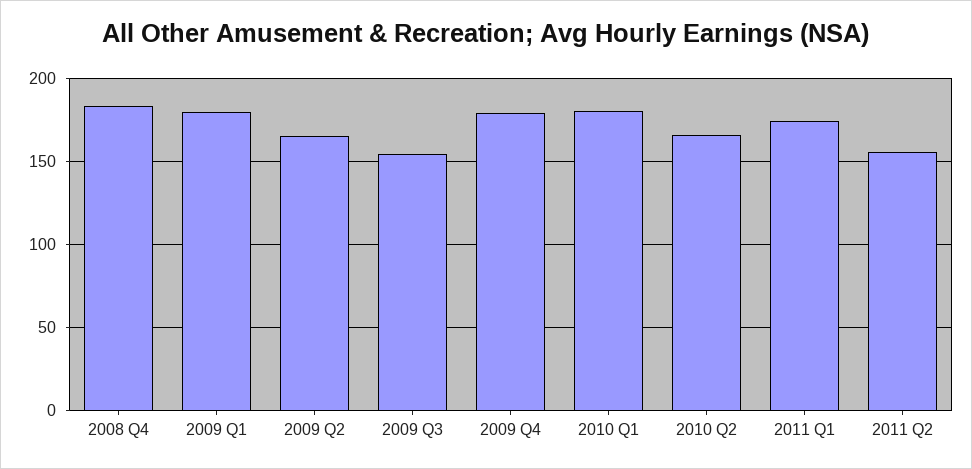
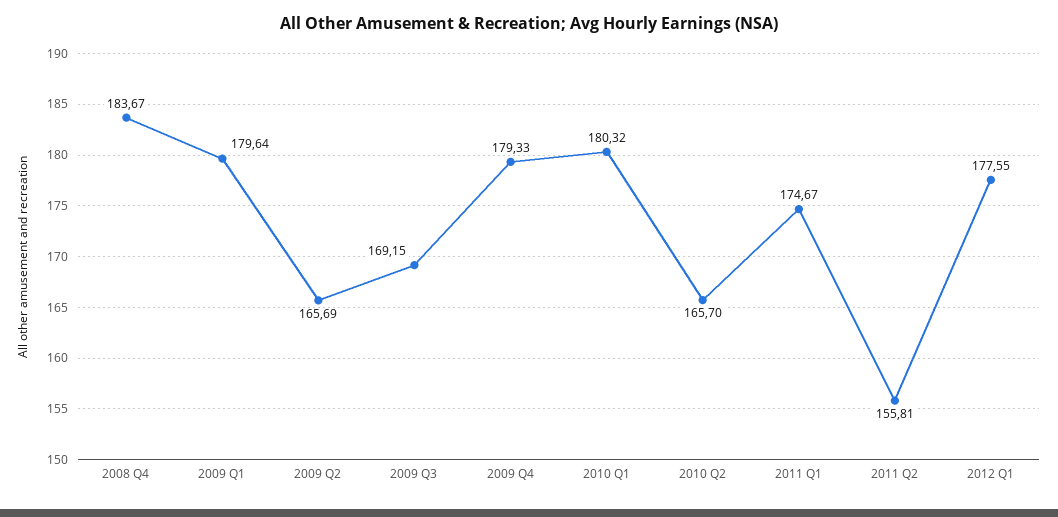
2009 Q3: 155 -> 169.15
2012 Q1: none -> 177.55

